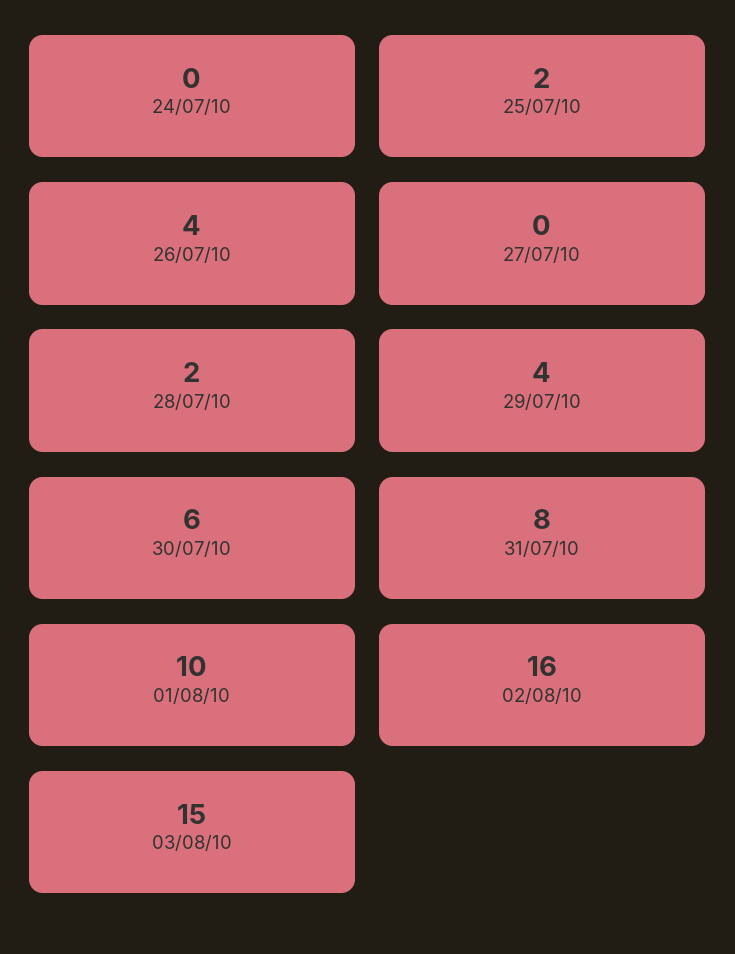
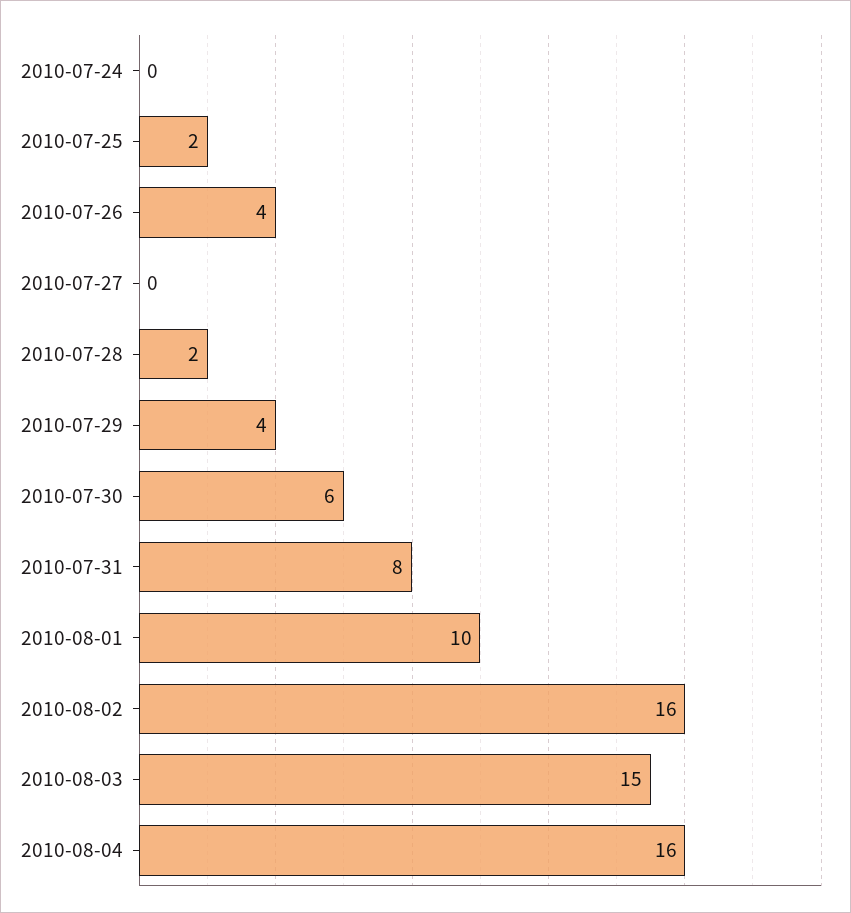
2010-08-04: none -> 16

